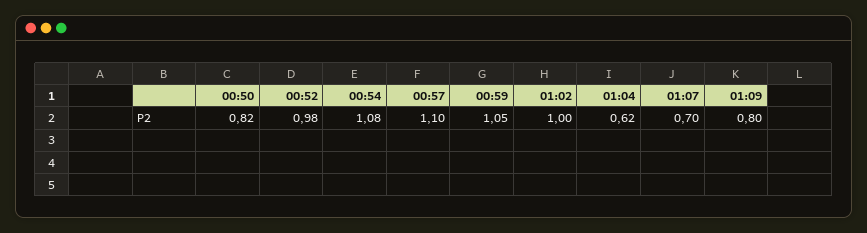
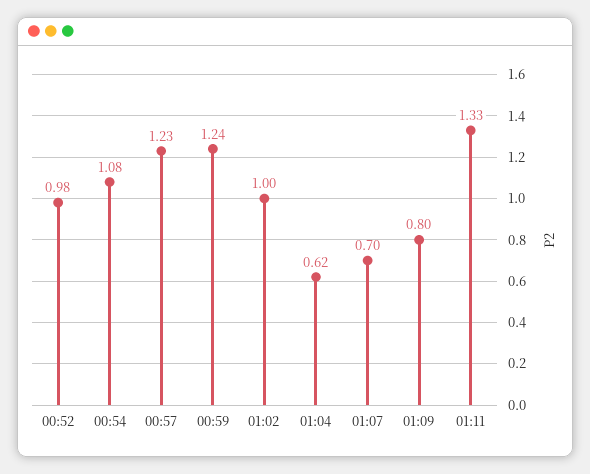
00:50: 0.82 -> none
00:57: 1.1 -> 1.23
00:59: 1.05 -> 1.24
01:11: none -> 1.33

